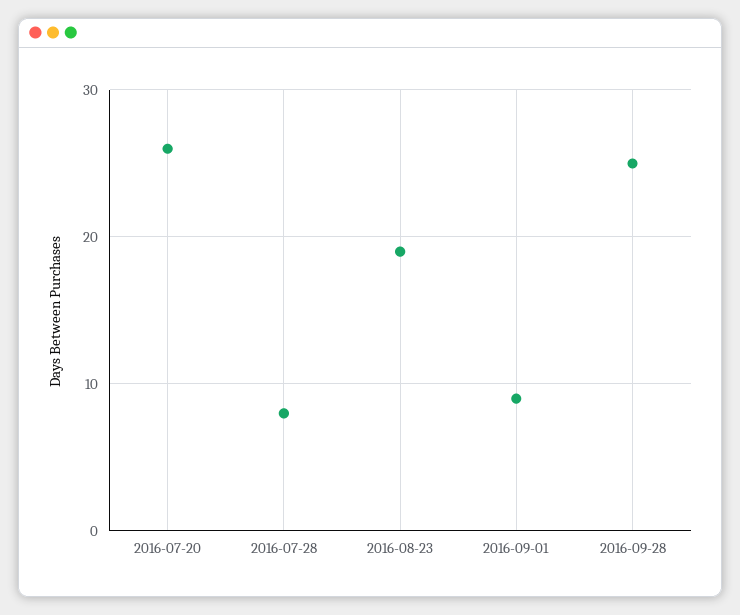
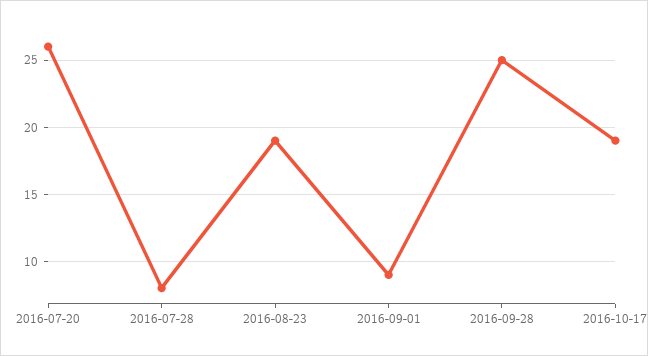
2016-10-17: none -> 19

